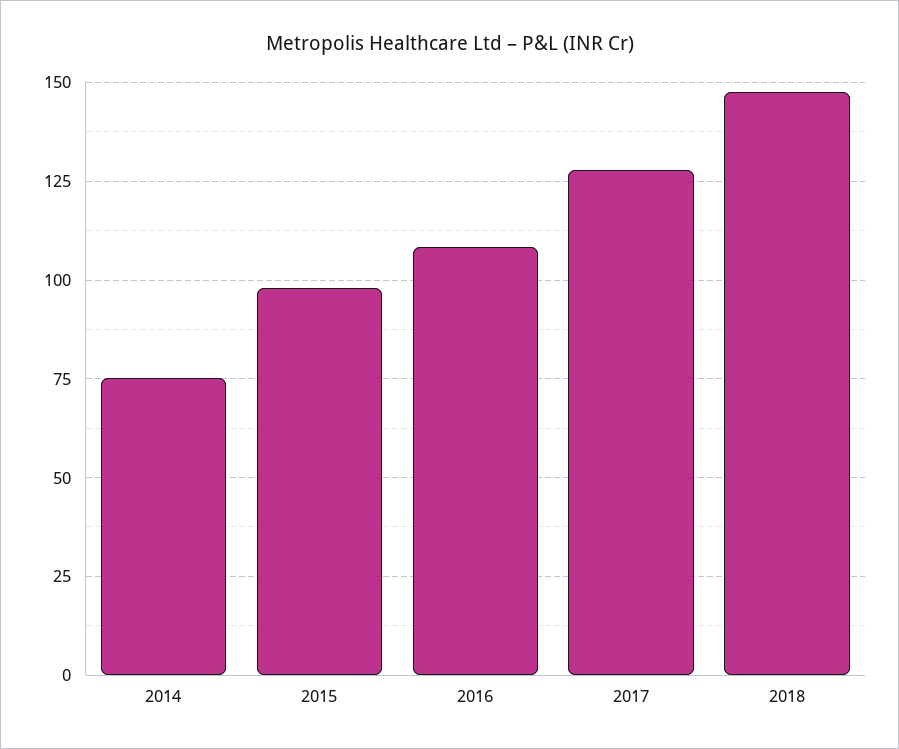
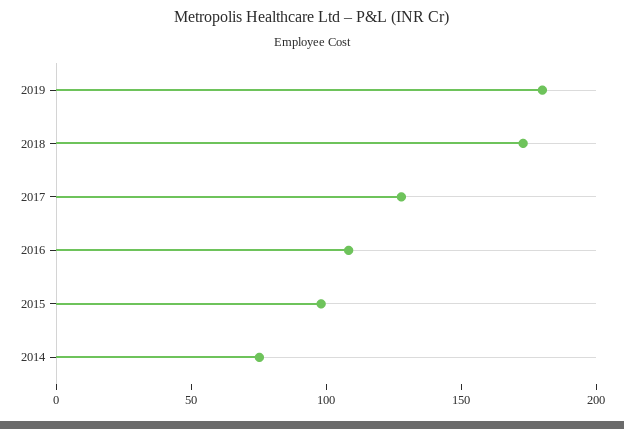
2018: 147.5 -> 170
2019: none -> 180

